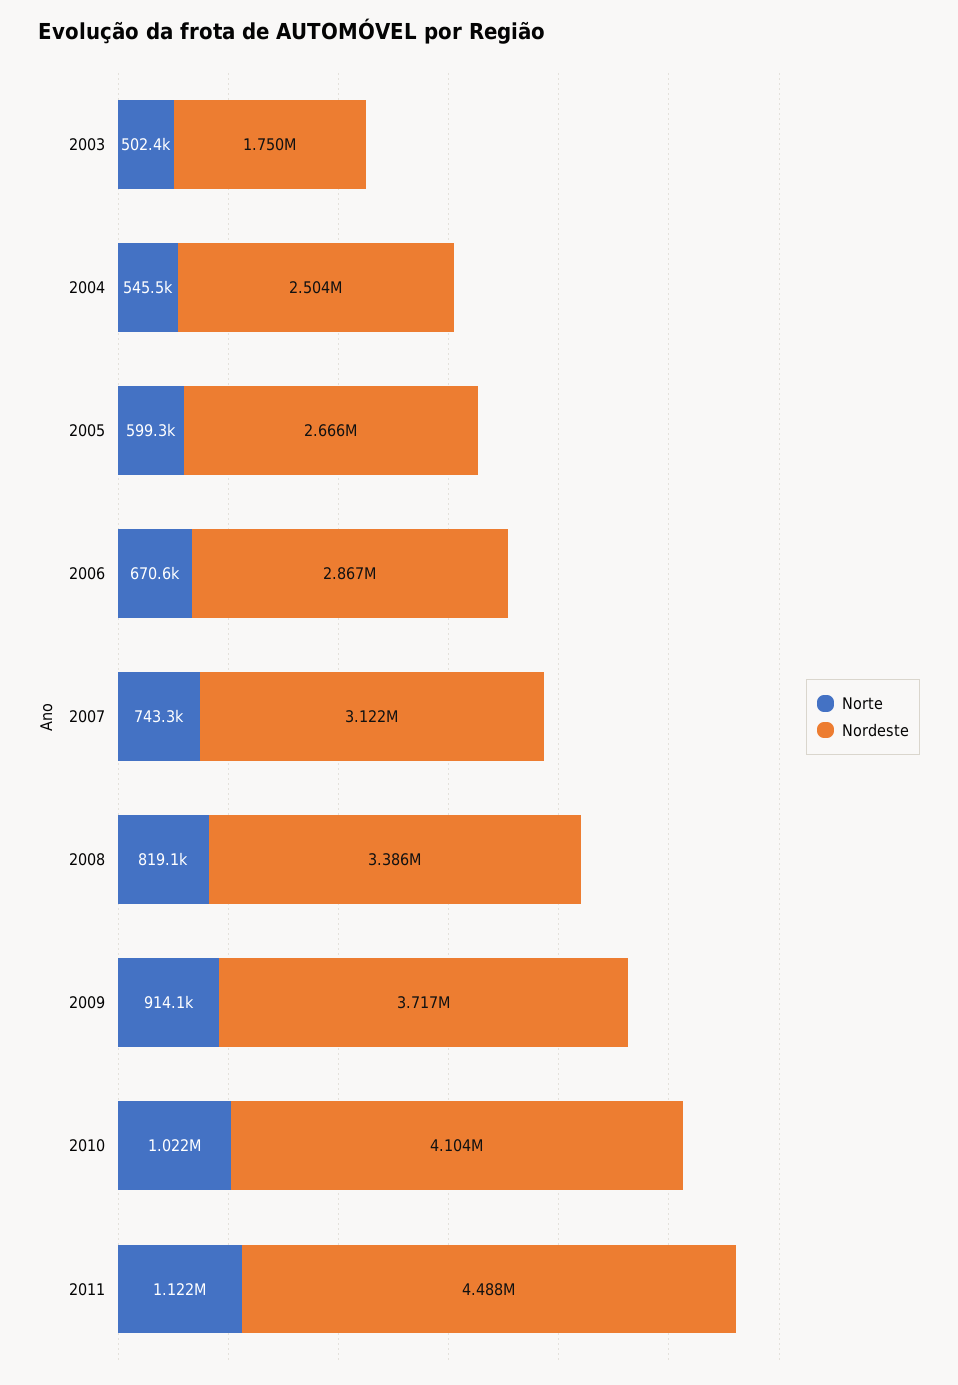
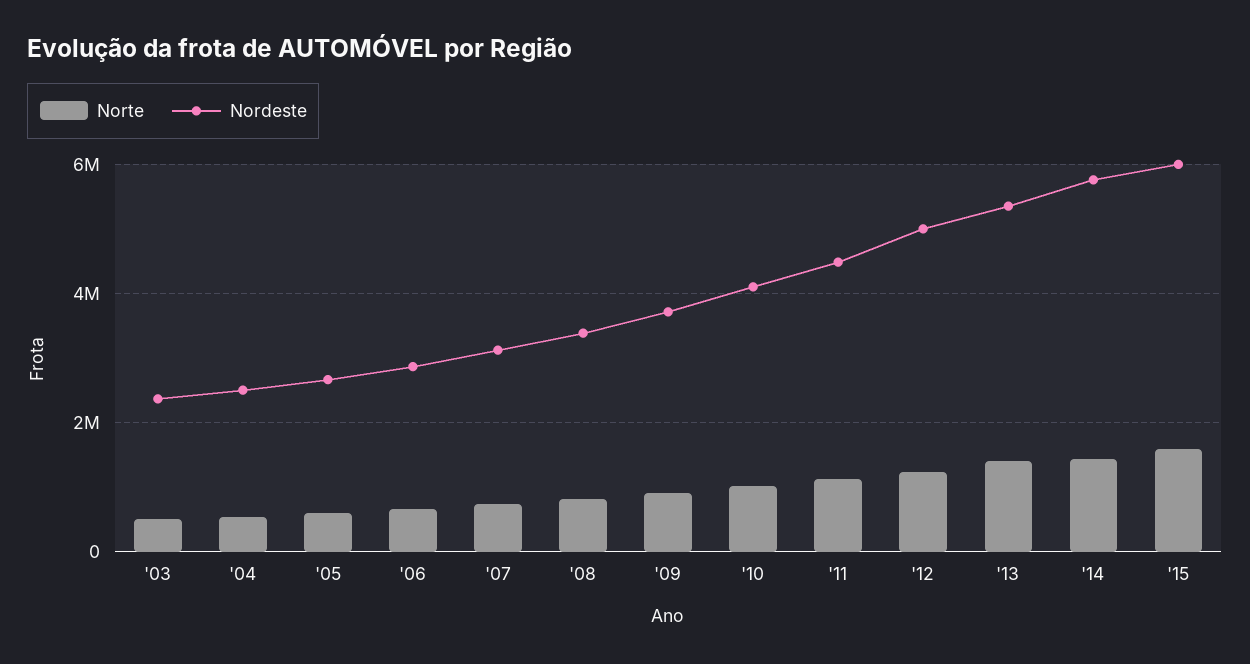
Nordeste, 2003: 1750000 -> 2400000
Norte, '12: none -> 1200000
Nordeste, '12: none -> 5000000
Norte, '13: none -> 1400000
Nordeste, '13: none -> 5400000
Norte, '14: none -> 1400000
Nordeste, '14: none -> 5800000
Norte, '15: none -> 1600000
Nordeste, '15: none -> 6000000

